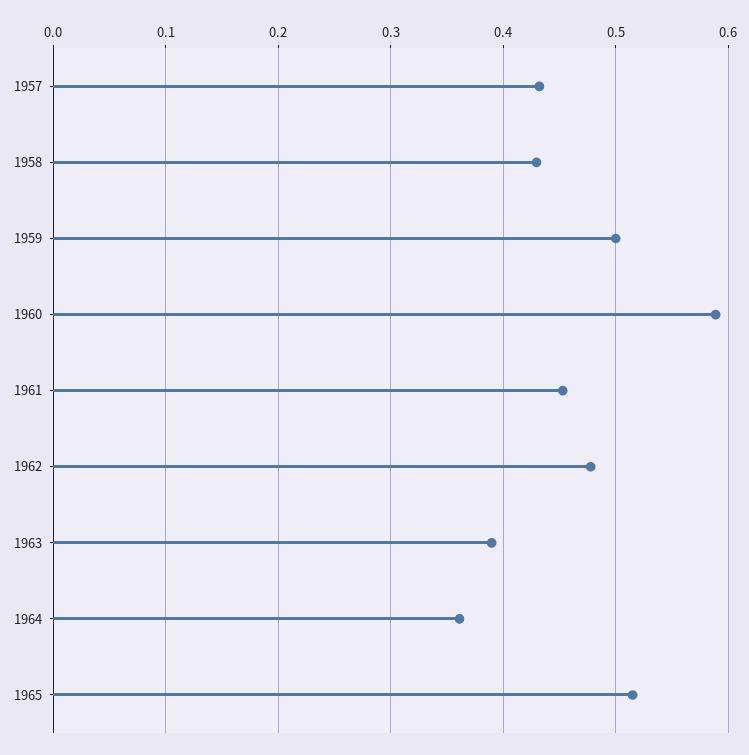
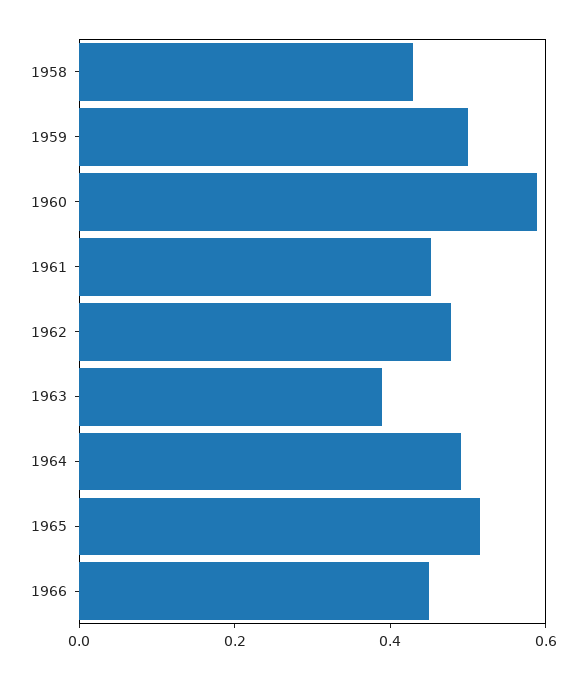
1957: 0.43 -> none
1964: 0.36 -> 0.5
1966: none -> 0.45

